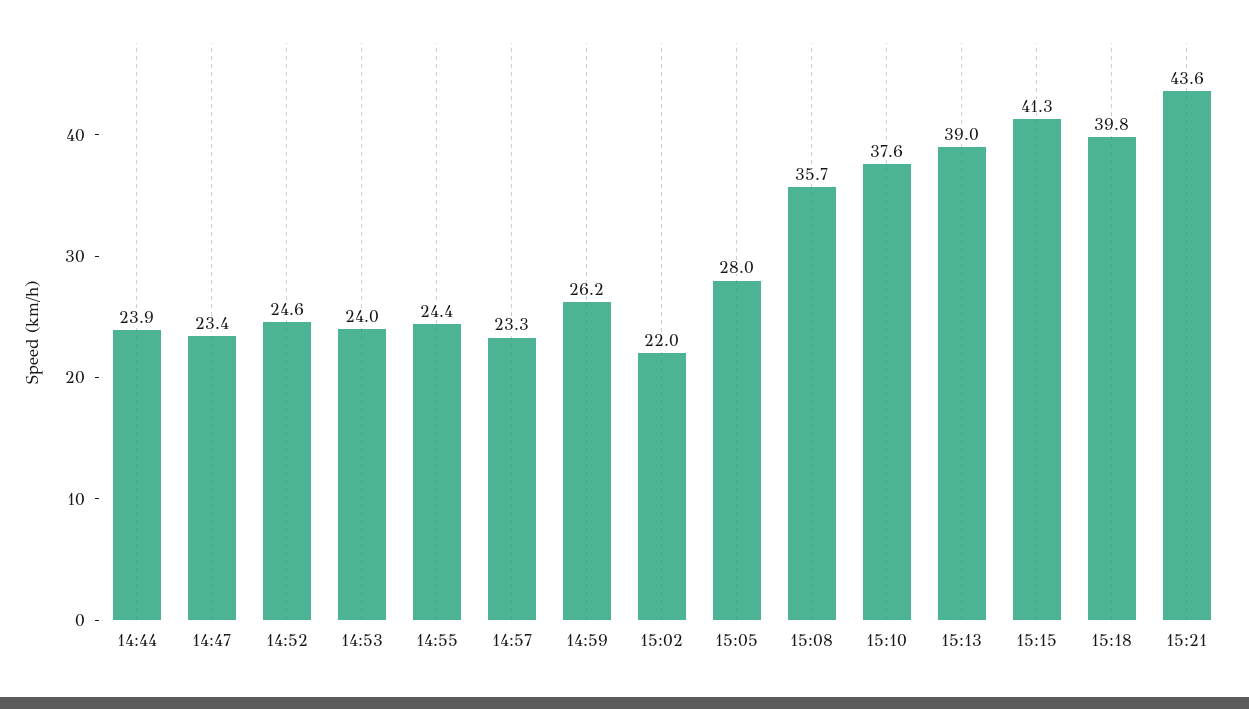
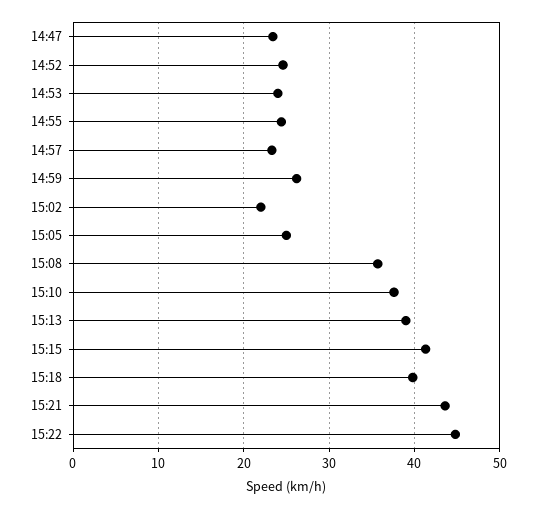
14:44: 23.9 -> none
15:05: 28 -> 25
15:22: none -> 45

